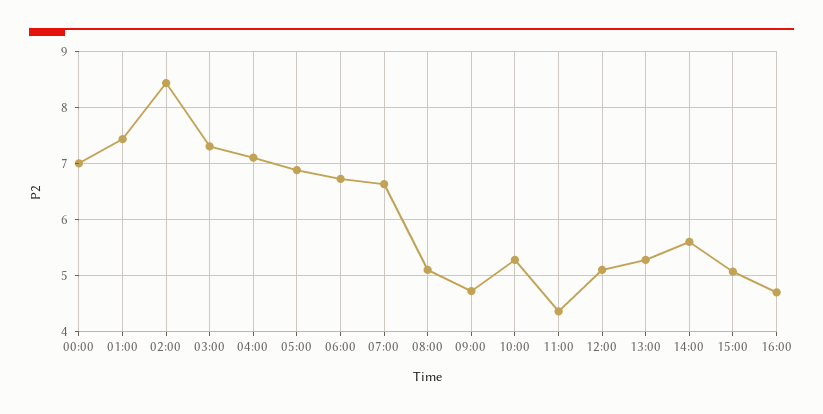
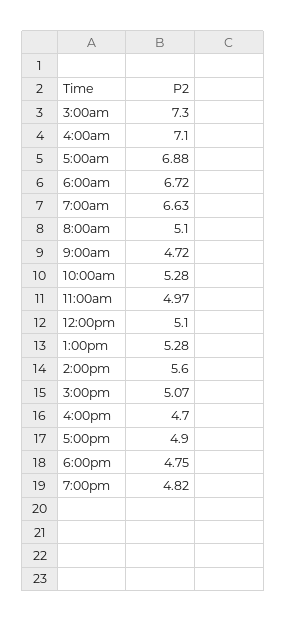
00:00: 7 -> none
01:00: 7.4 -> none
02:00: 8.4 -> none
11:00: 4.4 -> 4.97
5:00pm: none -> 4.9
6:00pm: none -> 4.75
7:00pm: none -> 4.82

